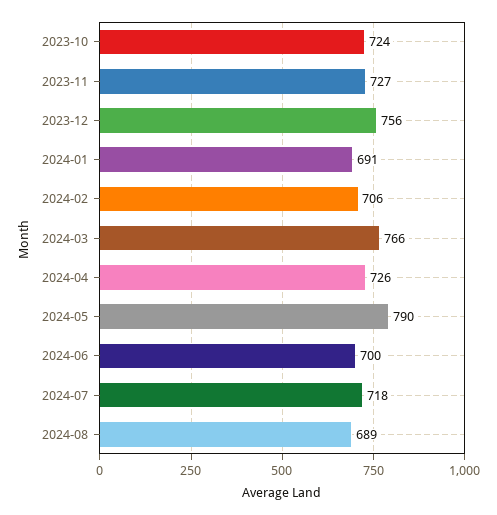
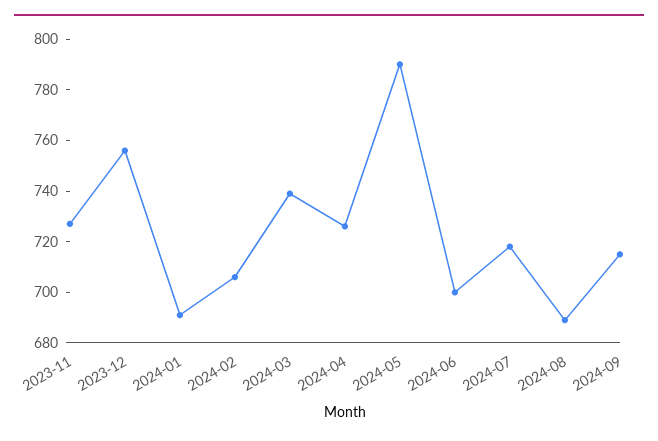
2023-10: 724 -> none
2024-03: 766 -> 740
2024-09: none -> 715

